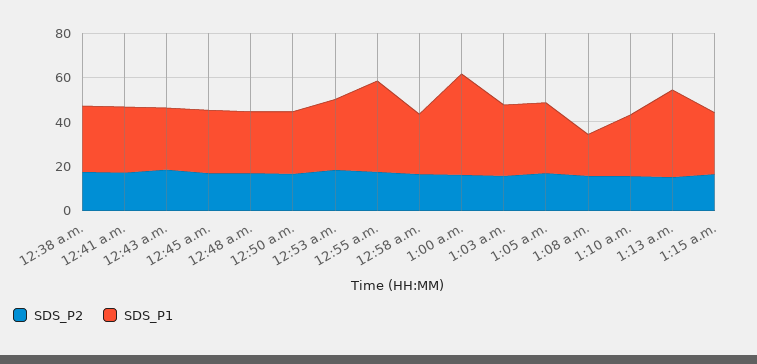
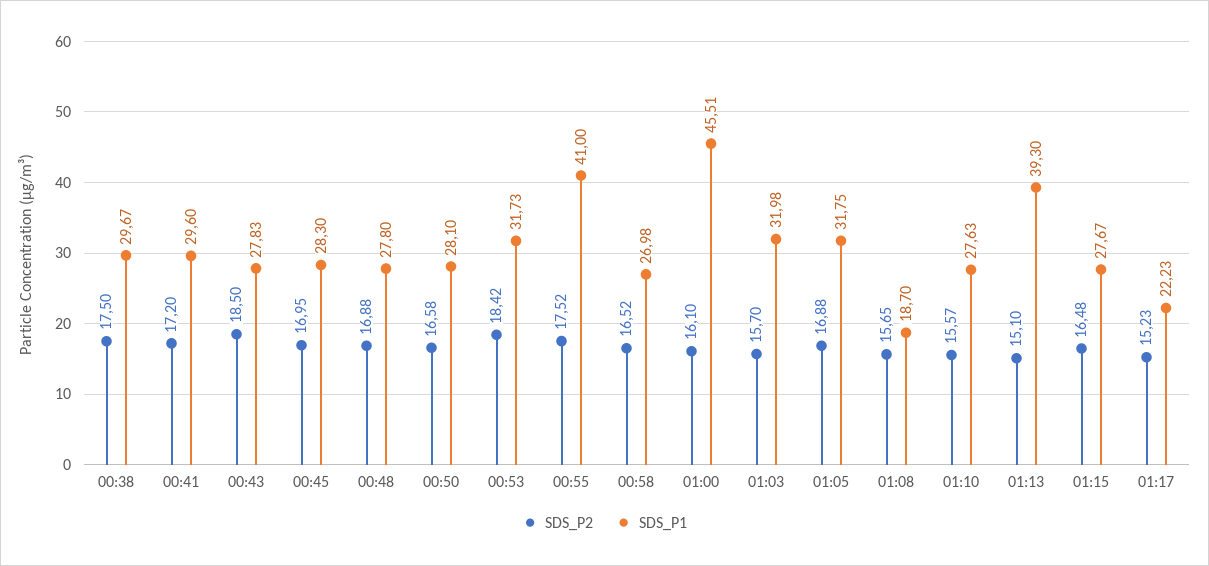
SDS_P2, 01:17: none -> 15.23
SDS_P1, 01:17: none -> 22.23

